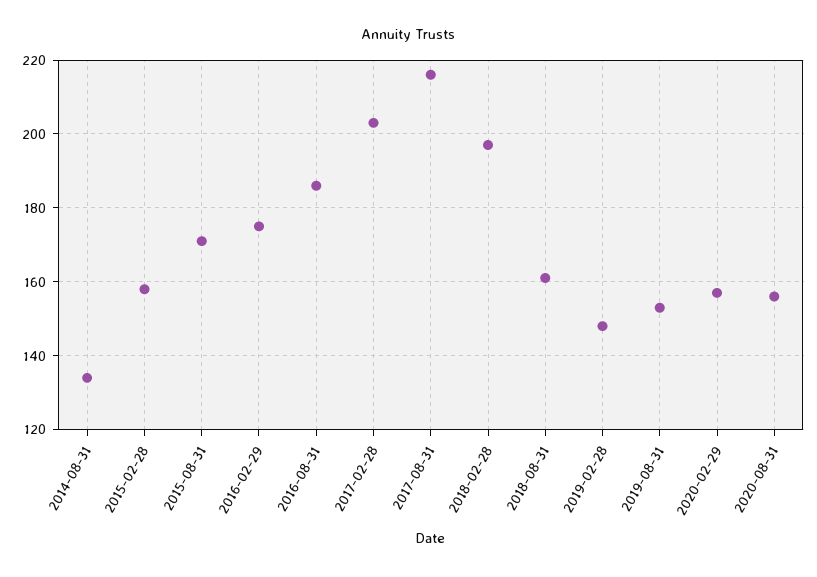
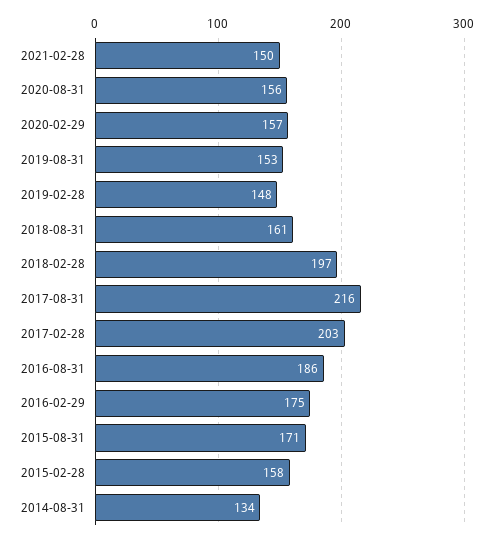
2021-02-28: none -> 150

